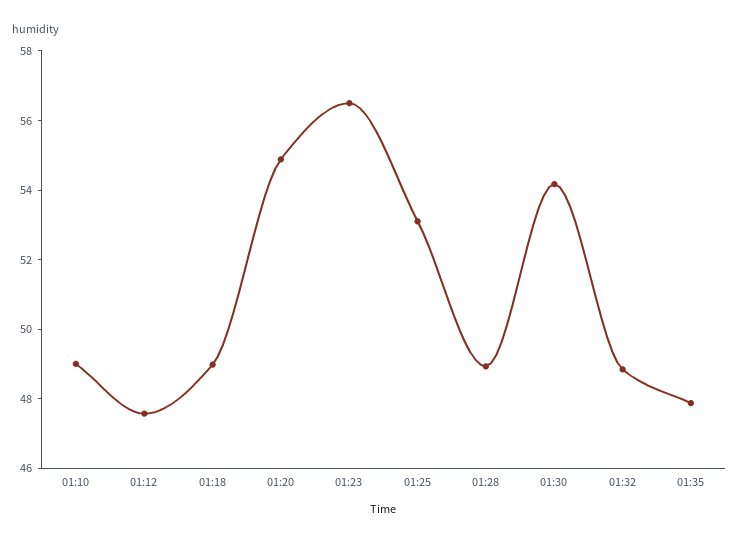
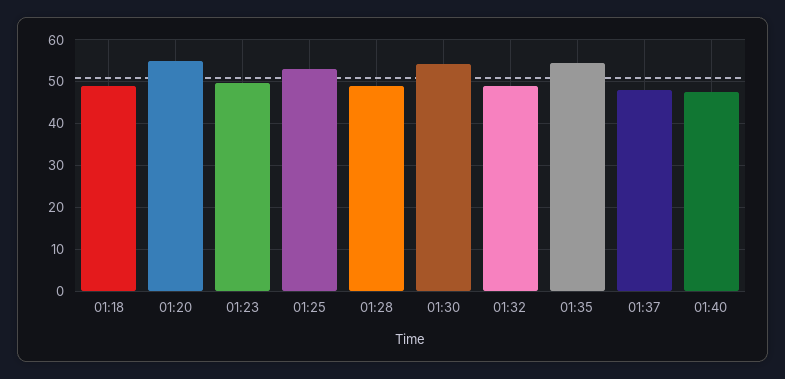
01:10: 49 -> none
01:12: 47.5 -> none
01:23: 56.5 -> 50
01:35: 48 -> 54
01:37: none -> 48
01:40: none -> 48

